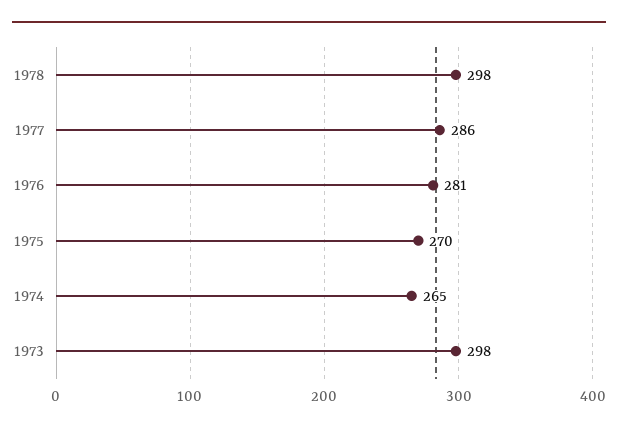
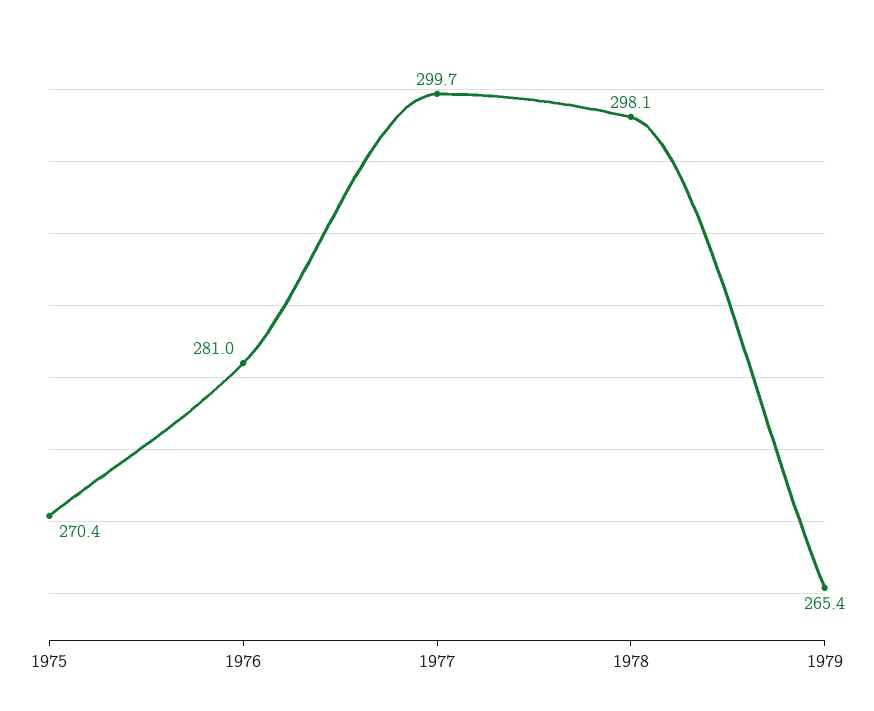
1977: 286 -> 299.7
1974: 265 -> none
1973: 298 -> none
1979: none -> 265.4

